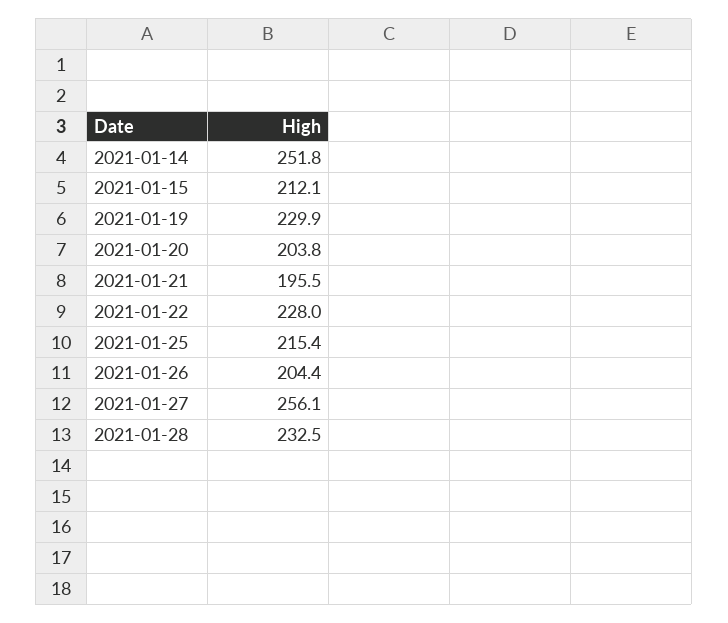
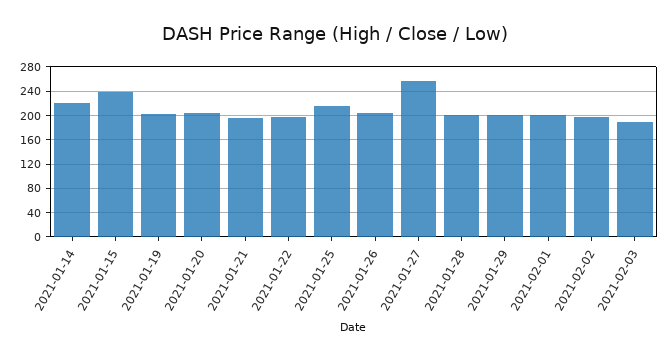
2021-01-14: 251.8 -> 220
2021-01-15: 212.1 -> 240
2021-01-19: 229.9 -> 200
2021-01-22: 228 -> 200
2021-01-28: 232.5 -> 200
2021-01-29: none -> 200
2021-02-01: none -> 200
2021-02-02: none -> 200
2021-02-03: none -> 190

